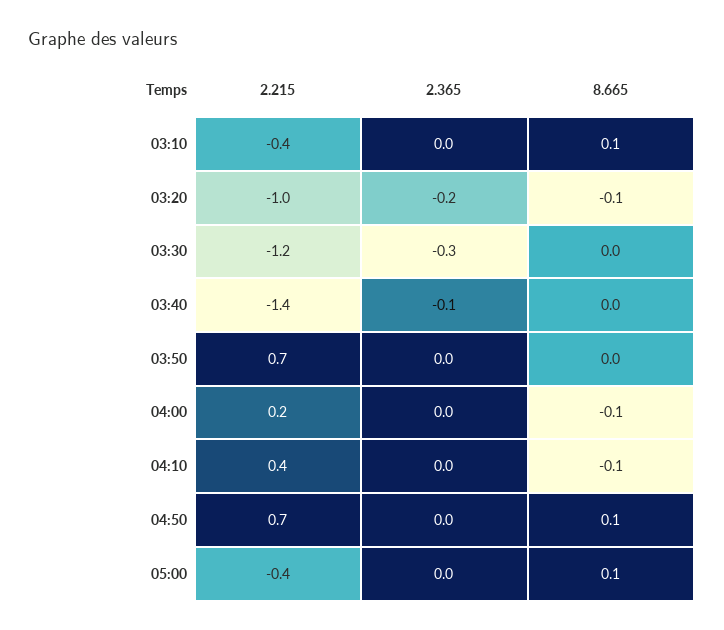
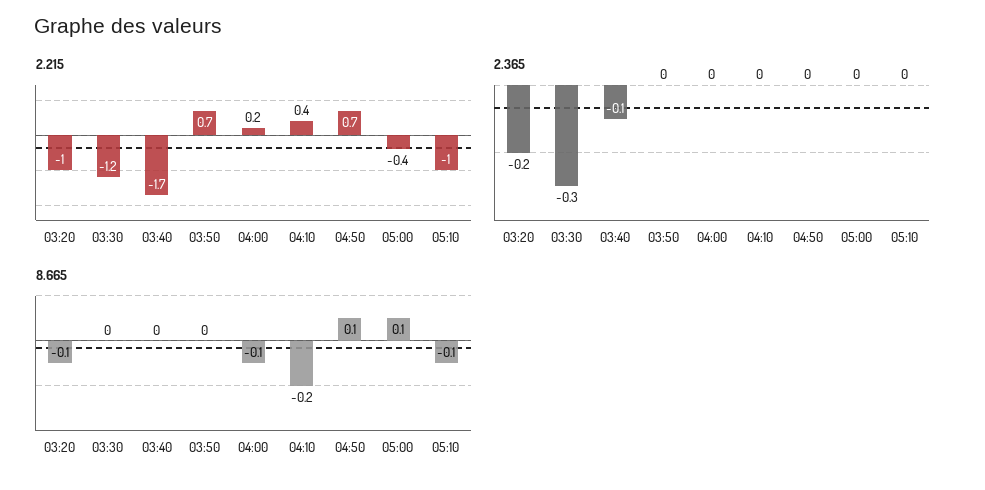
2.215, 03:10: -0.4 -> none
2.365, 03:10: 0 -> none
8.665, 03:10: 0.1 -> none
2.215, 03:40: -1.4 -> -1.7
8.665, 04:10: -0.1 -> -0.2
2.215, 05:10: none -> -1
2.365, 05:10: none -> 0
8.665, 05:10: none -> -0.1

